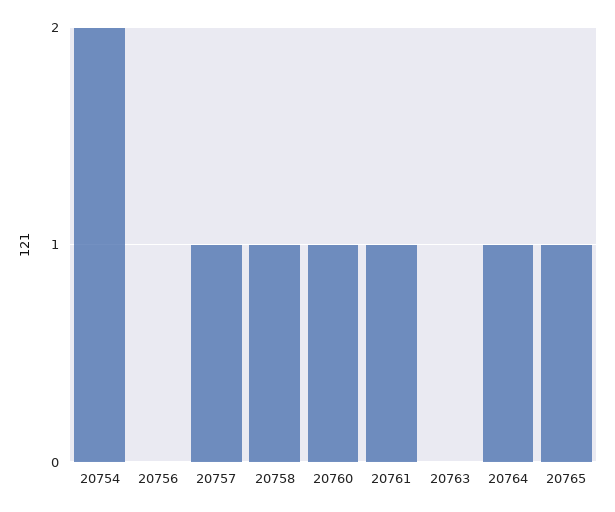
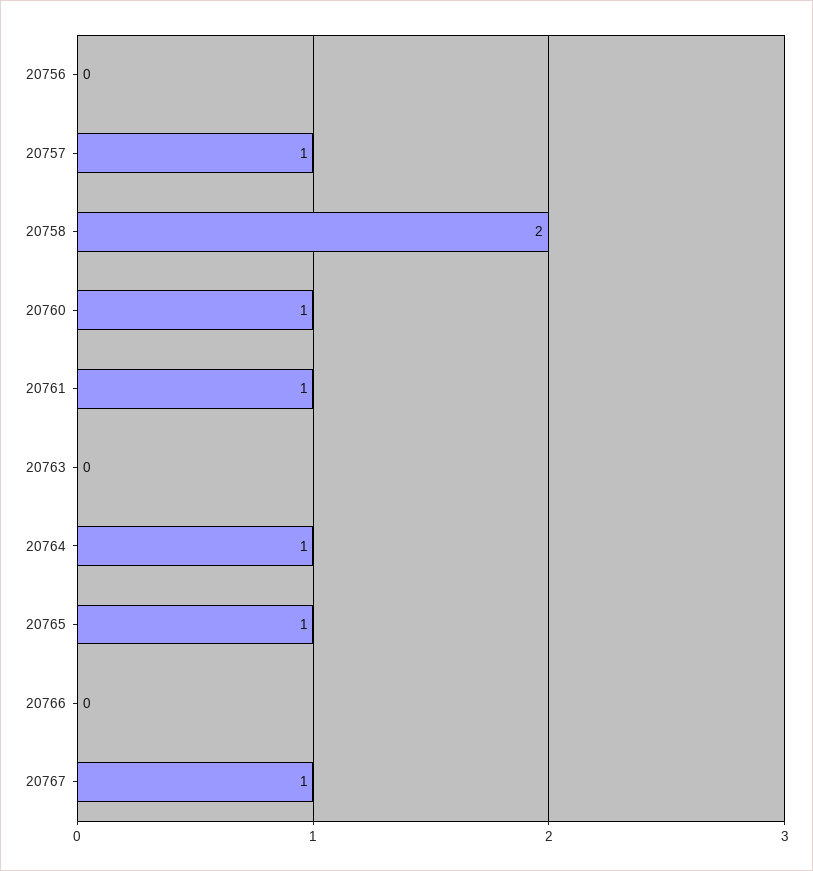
20754: 2 -> none
20758: 1 -> 2
20766: none -> 0
20767: none -> 1

